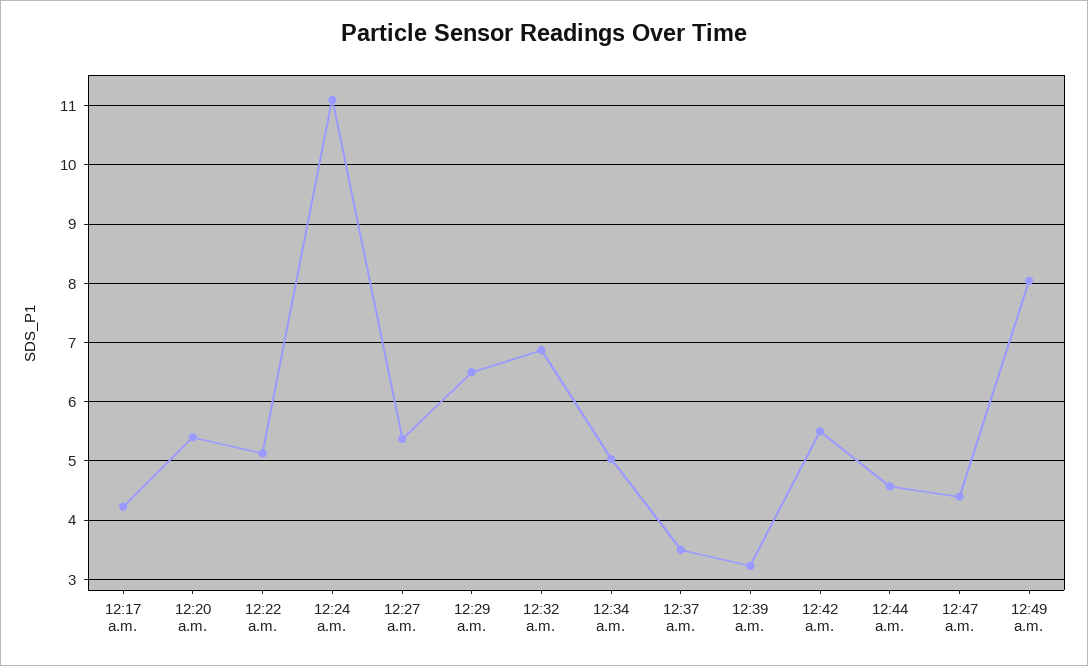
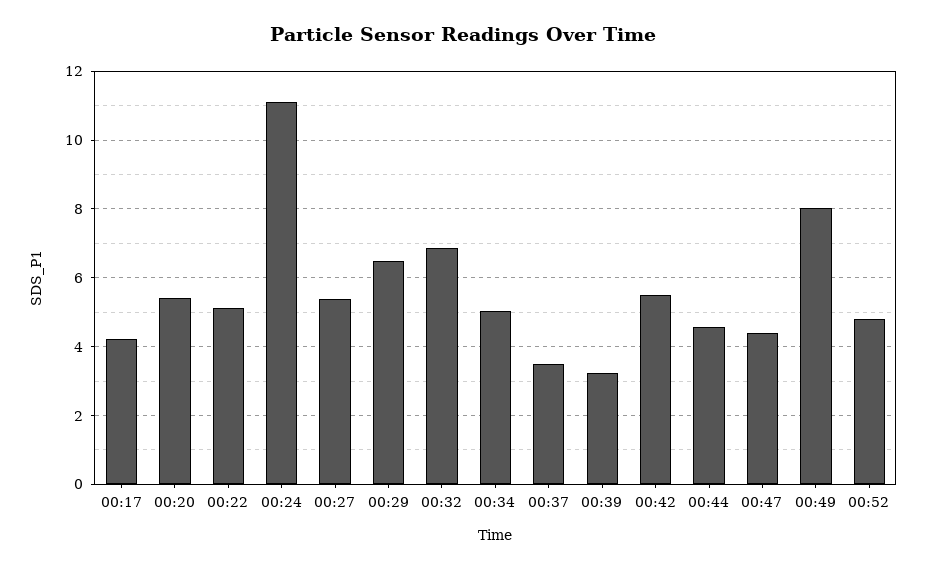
00:52: none -> 4.8

